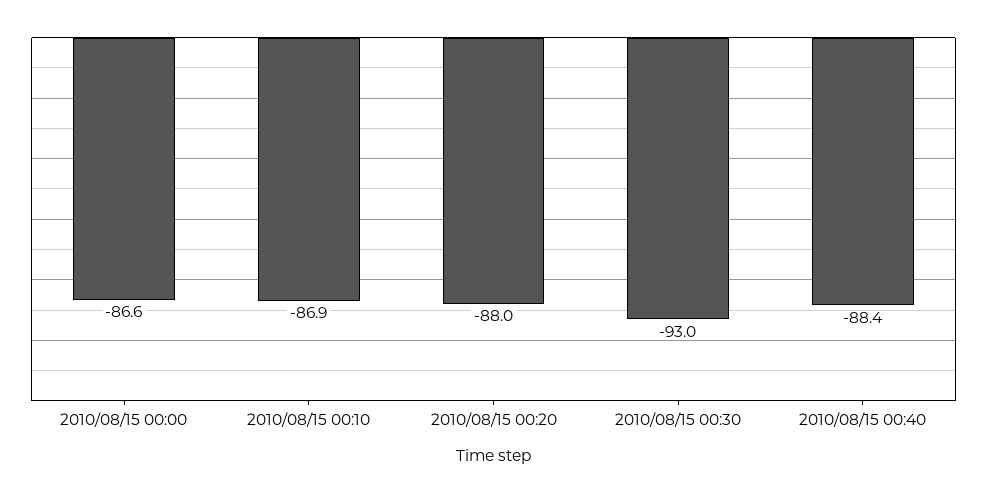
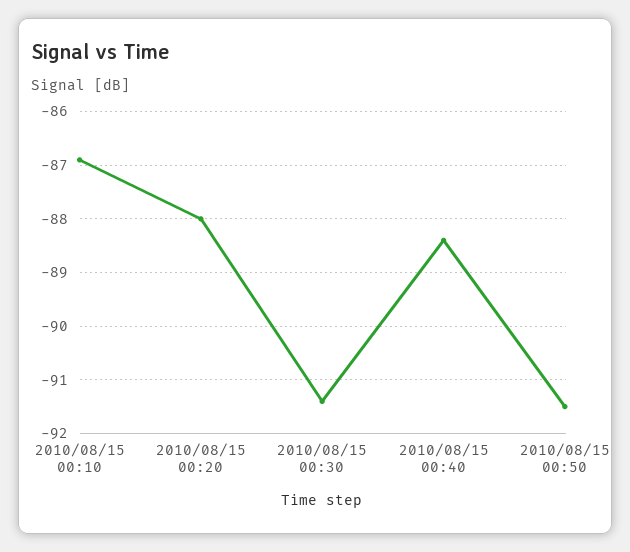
2010/08/15 00:00: -86.6 -> none
2010/08/15 00:30: -93 -> -91.5
2010/08/15 00:50: none -> -91.5

